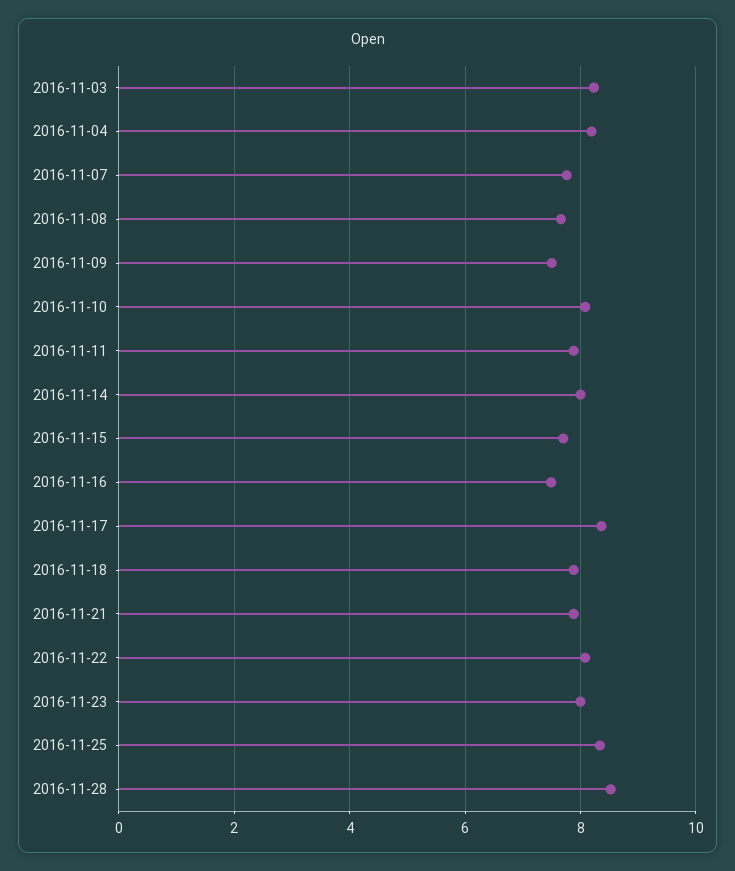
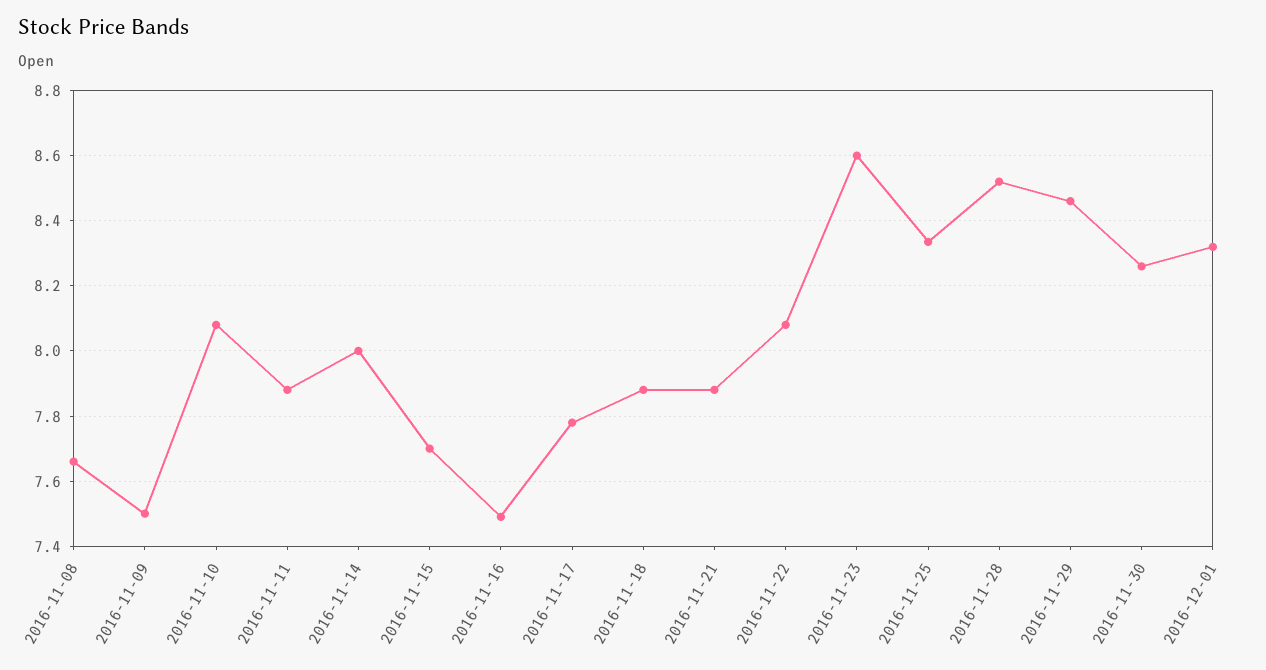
2016-11-03: 8.2 -> none
2016-11-04: 8.2 -> none
2016-11-07: 7.8 -> none
2016-11-17: 8.4 -> 7.78
2016-11-23: 8 -> 8.6
2016-11-29: none -> 8.46
2016-11-30: none -> 8.26
2016-12-01: none -> 8.32

